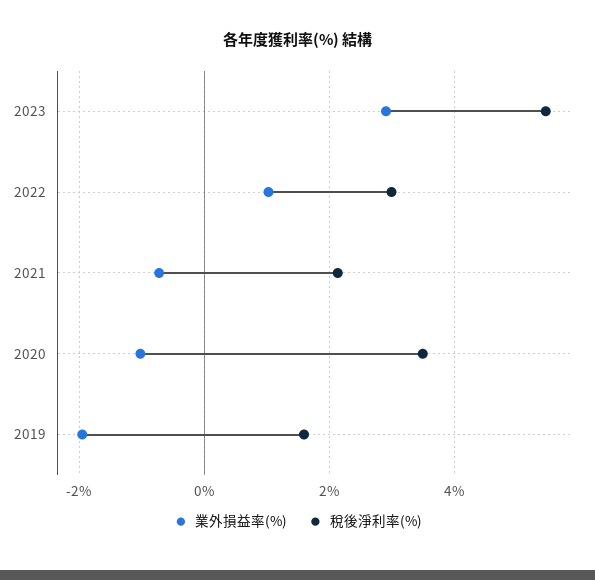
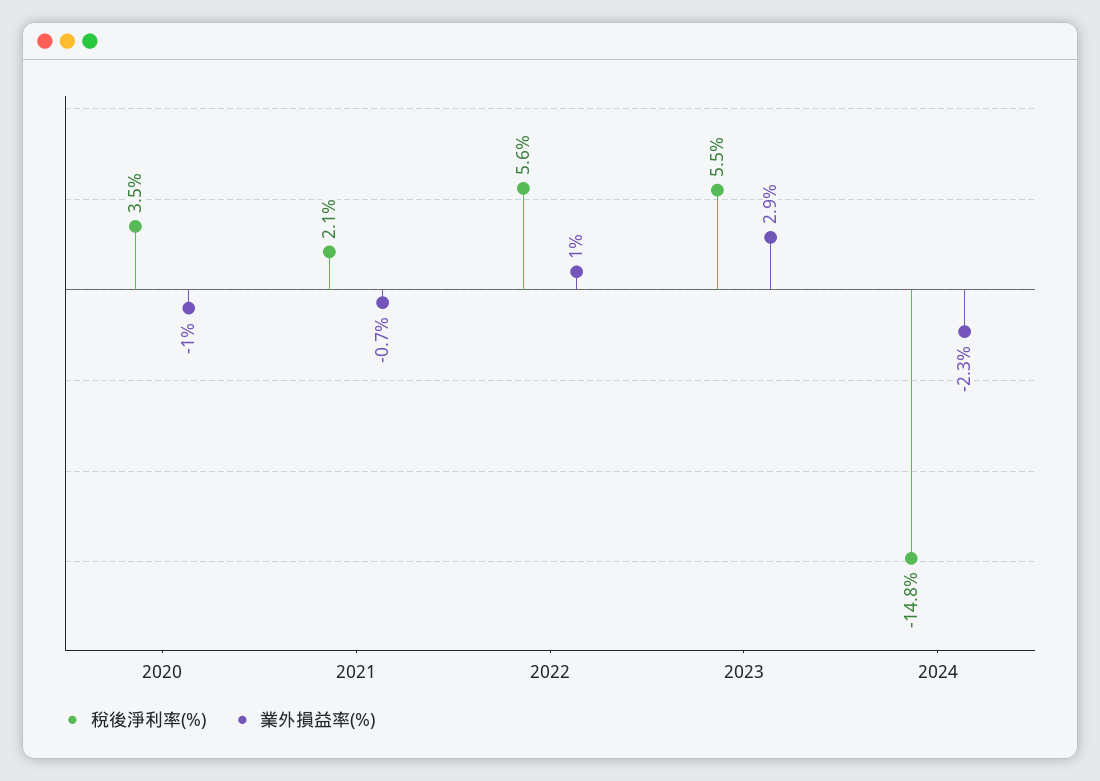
稅後淨利率(%), 2022: 3 -> 5.6
業外損益率(%), 2019: -2 -> none
稅後淨利率(%), 2019: 1.6 -> none
稅後淨利率(%), 2024: none -> -14.8
業外損益率(%), 2024: none -> -2.3

